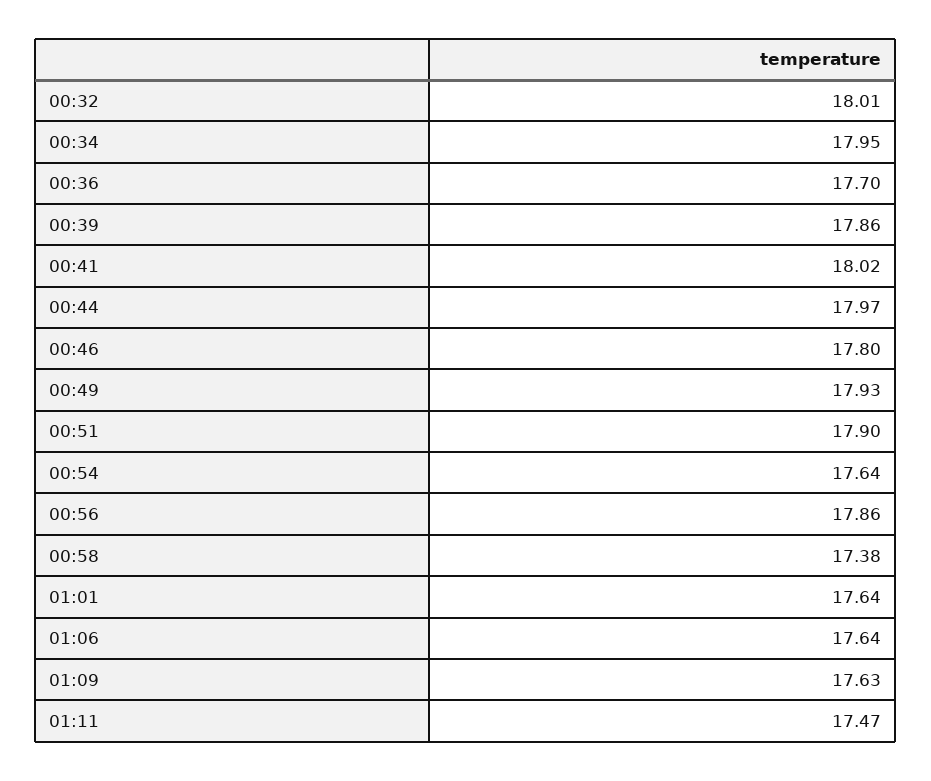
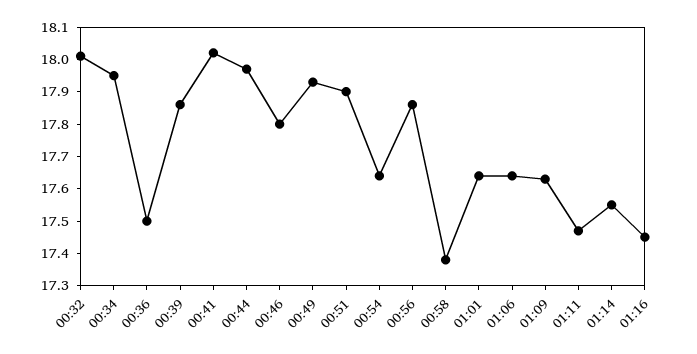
00:36: 17.7 -> 17.5
01:14: none -> 17.55
01:16: none -> 17.45

